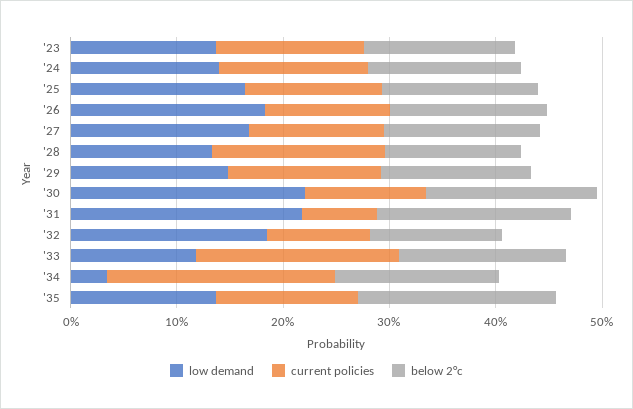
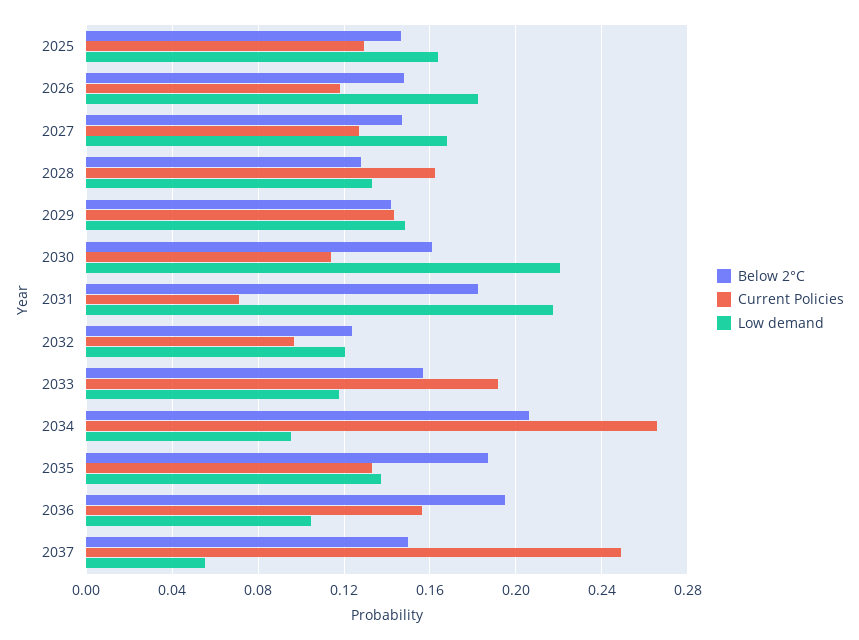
low demand, '23: 0.14 -> none
current policies, '23: 0.14 -> none
below 2°c, '23: 0.14 -> none
low demand, '24: 0.14 -> none
current policies, '24: 0.14 -> none
below 2°c, '24: 0.14 -> none
low demand, '32: 0.18 -> 0.12
low demand, '34: 0.04 -> 0.095
current policies, '34: 0.22 -> 0.265
below 2°c, '34: 0.16 -> 0.205
below 2°c, 2036: none -> 0.195
current policies, 2036: none -> 0.155
low demand, 2036: none -> 0.105
below 2°c, 2037: none -> 0.15
current policies, 2037: none -> 0.25
low demand, 2037: none -> 0.055

